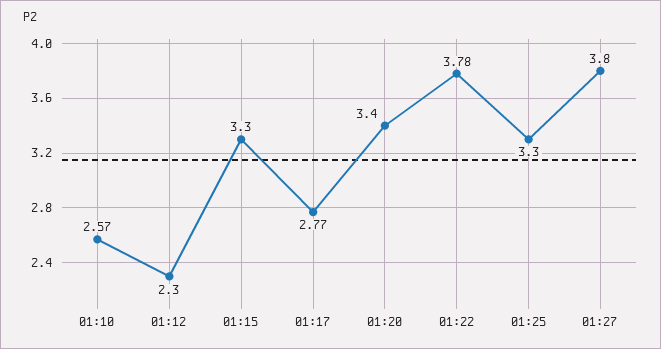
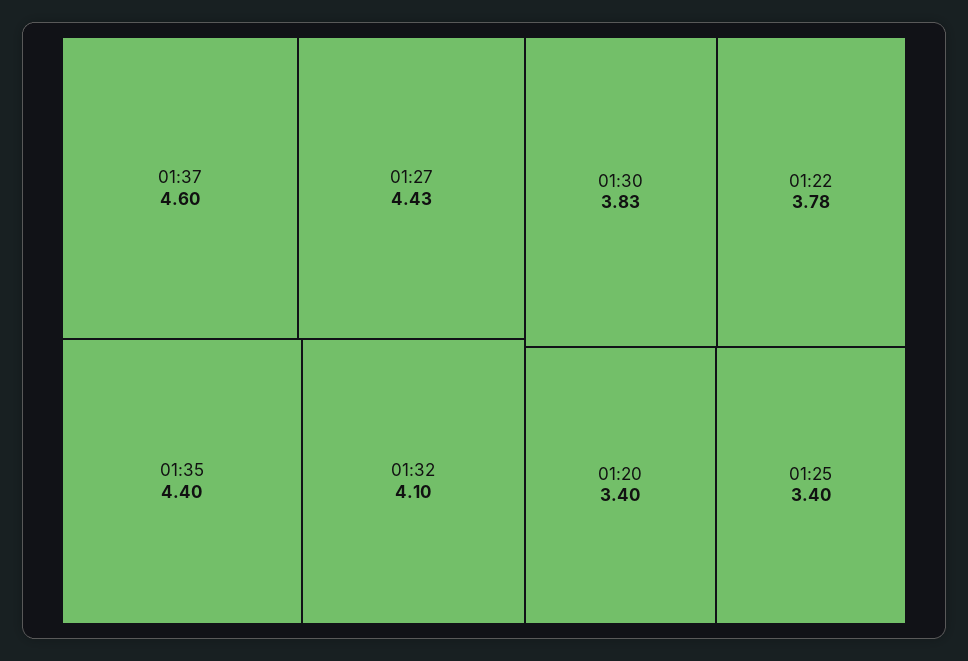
01:10: 2.57 -> none
01:12: 2.3 -> none
01:15: 3.3 -> none
01:17: 2.77 -> none
01:25: 3.3 -> 3.4
01:27: 3.8 -> 4.43
01:37: none -> 4.6
01:35: none -> 4.4
01:32: none -> 4.1
01:30: none -> 3.83

